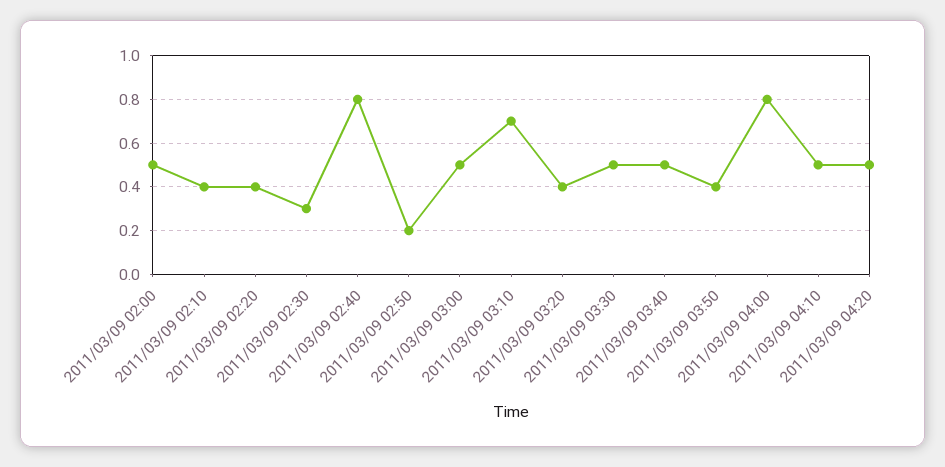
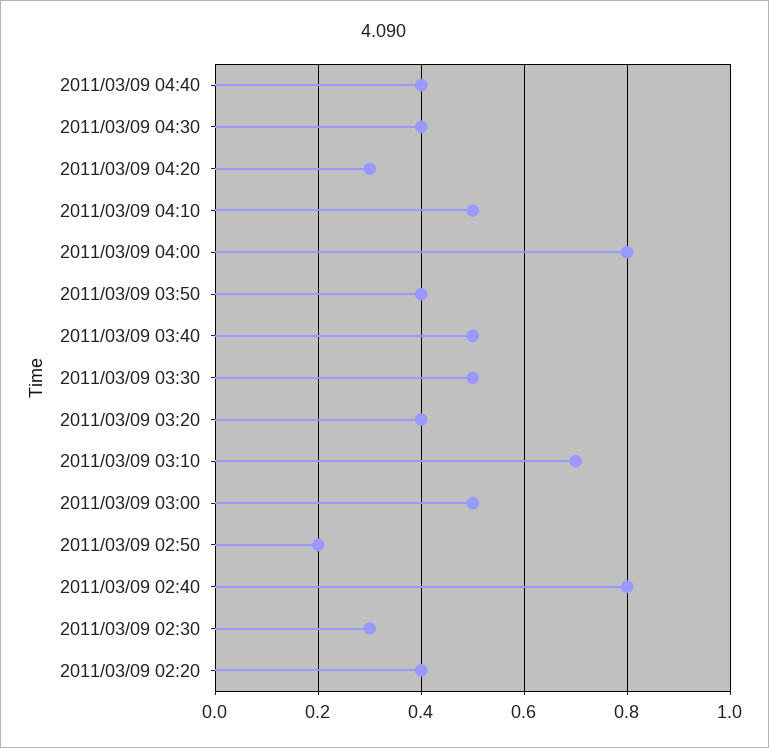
2011/03/09 02:00: 0.5 -> none
2011/03/09 02:10: 0.4 -> none
2011/03/09 04:20: 0.5 -> 0.3
2011/03/09 04:40: none -> 0.4
2011/03/09 04:30: none -> 0.4

